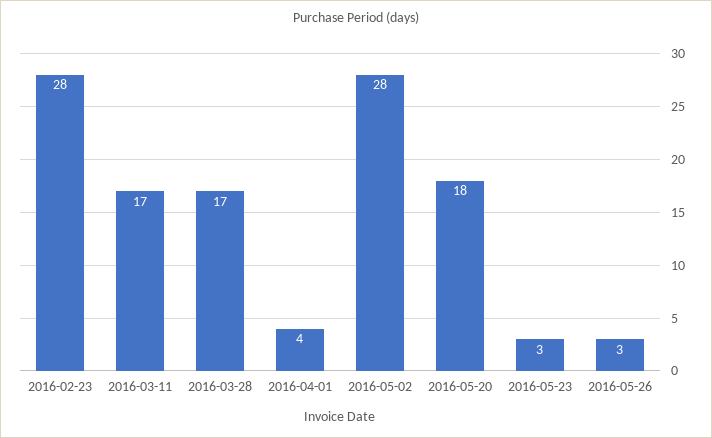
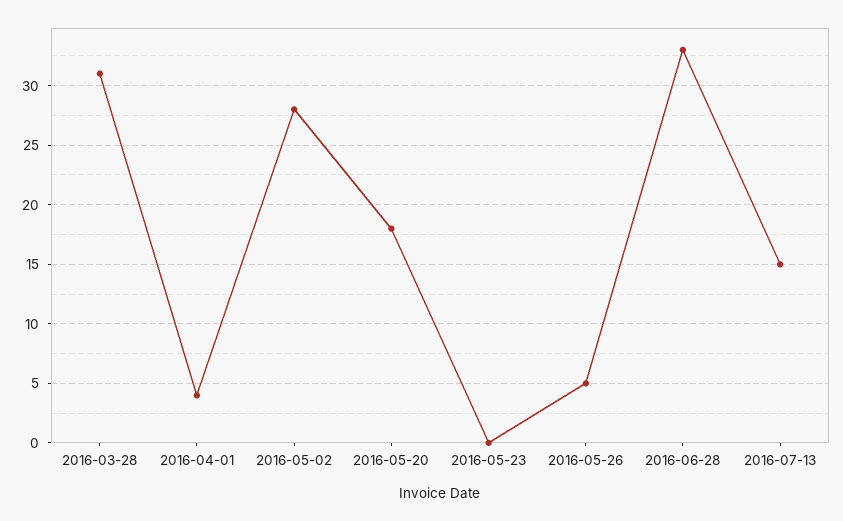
2016-02-23: 28 -> none
2016-03-11: 17 -> none
2016-03-28: 17 -> 31
2016-05-23: 3 -> 0
2016-05-26: 3 -> 5
2016-06-28: none -> 33
2016-07-13: none -> 15

